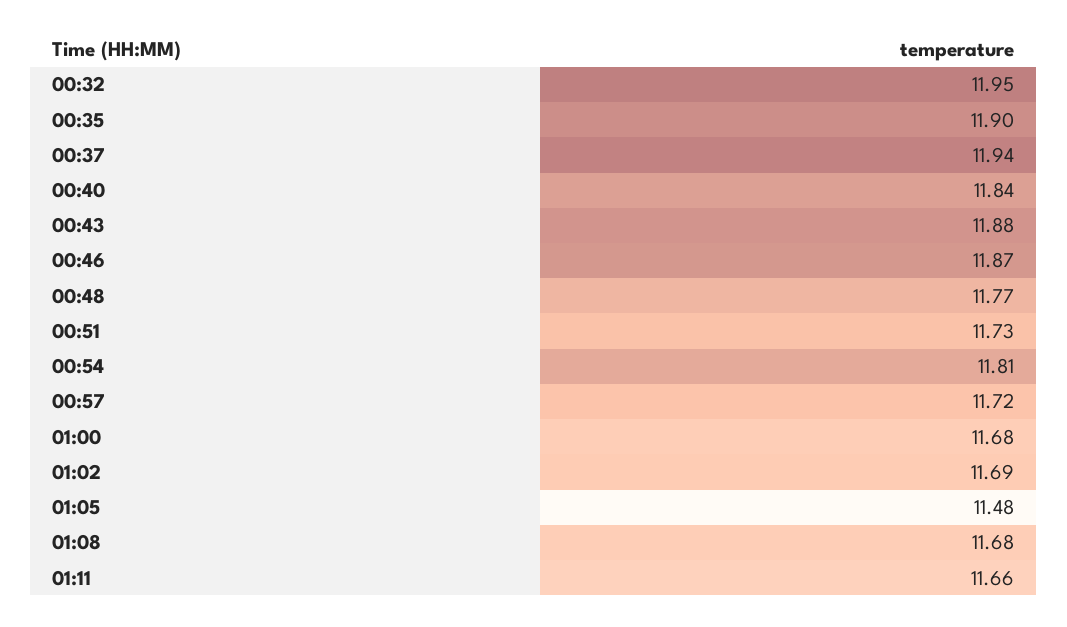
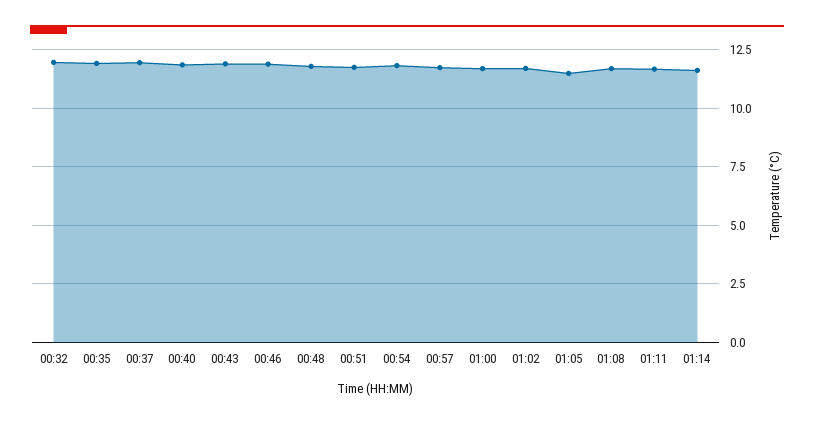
01:14: none -> 11.5

